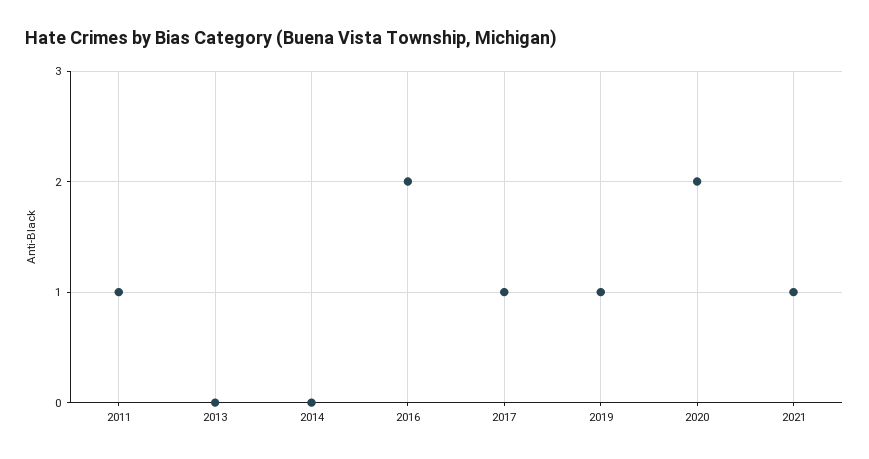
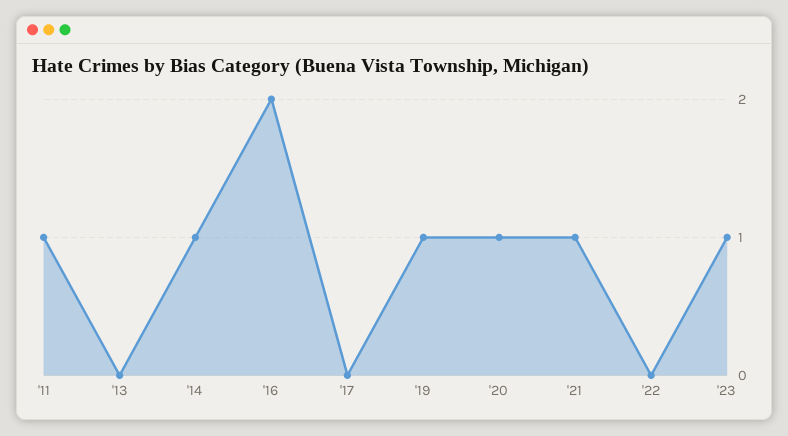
2014: 0 -> 1
2017: 1 -> 0
2020: 2 -> 1
'22: none -> 0
'23: none -> 1

